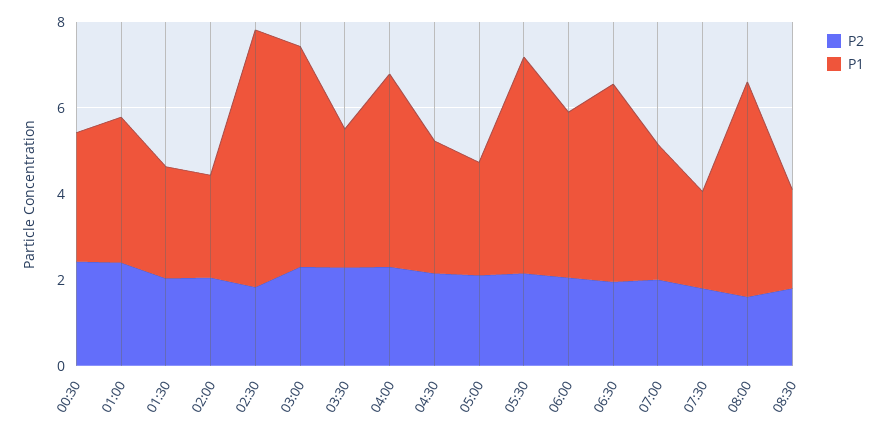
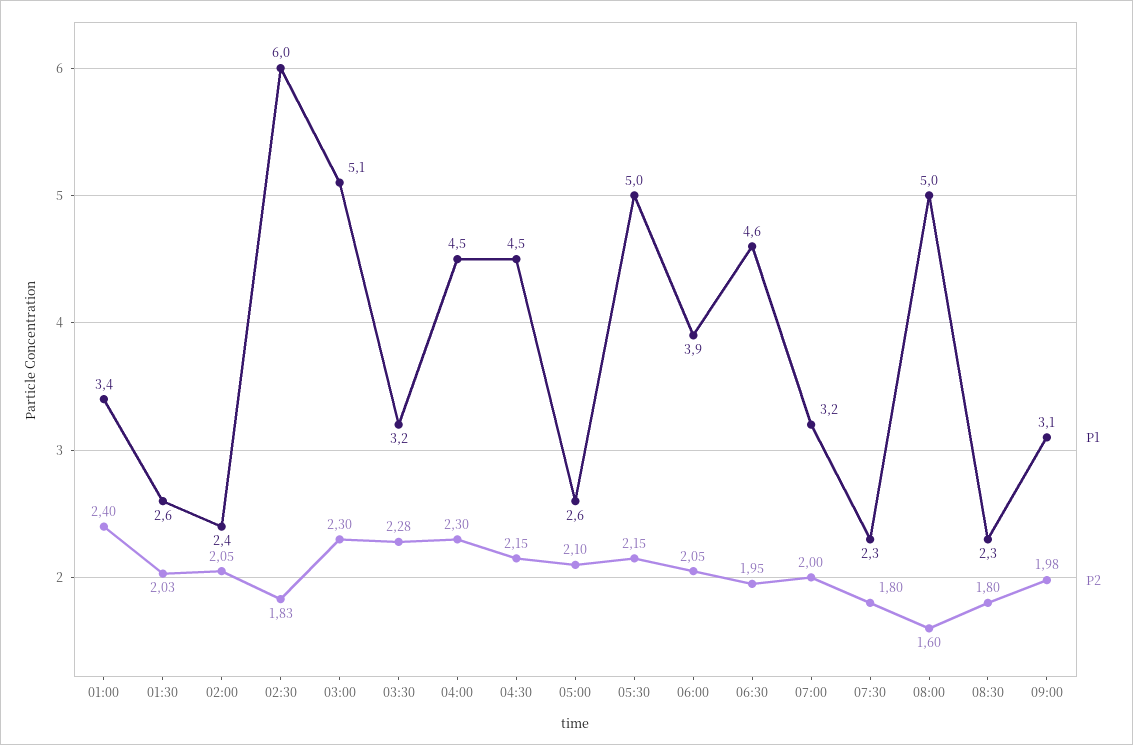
P2, 00:30: 2.5 -> none
P1, 00:30: 3 -> none
P1, 04:30: 3 -> 4.5
P1, 09:00: none -> 3.1
P2, 09:00: none -> 1.98

